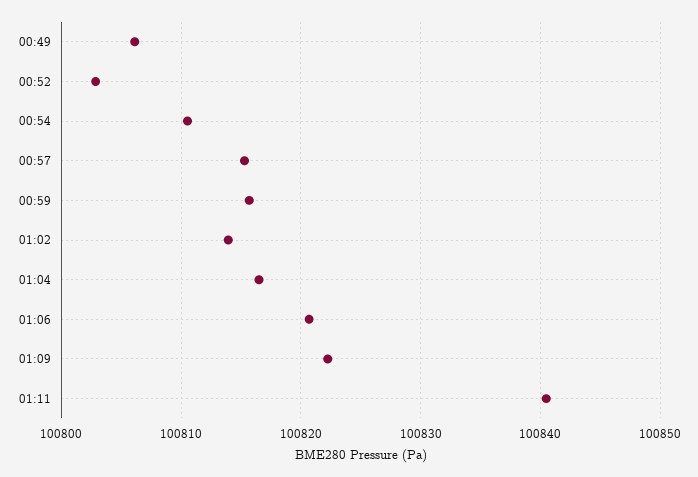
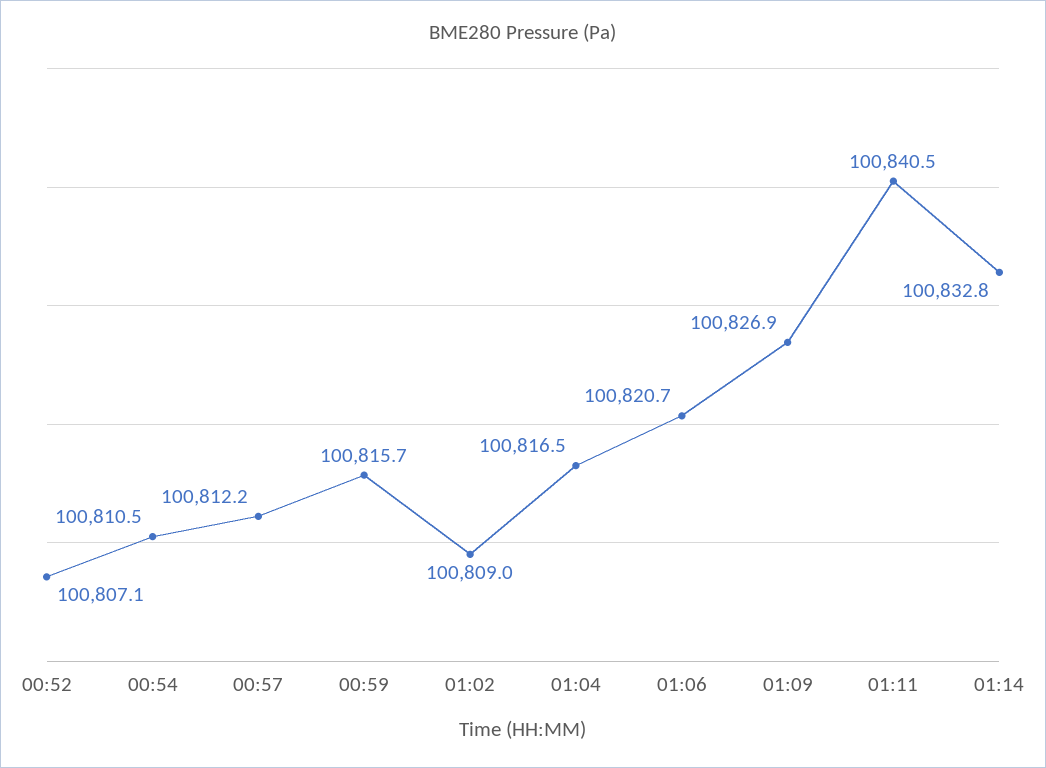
00:49: 100806 -> none
00:52: 100803 -> 100807.1
00:57: 100815 -> 100812.2
01:02: 100814 -> 100809
01:09: 100822 -> 100826.9
01:14: none -> 100832.8

